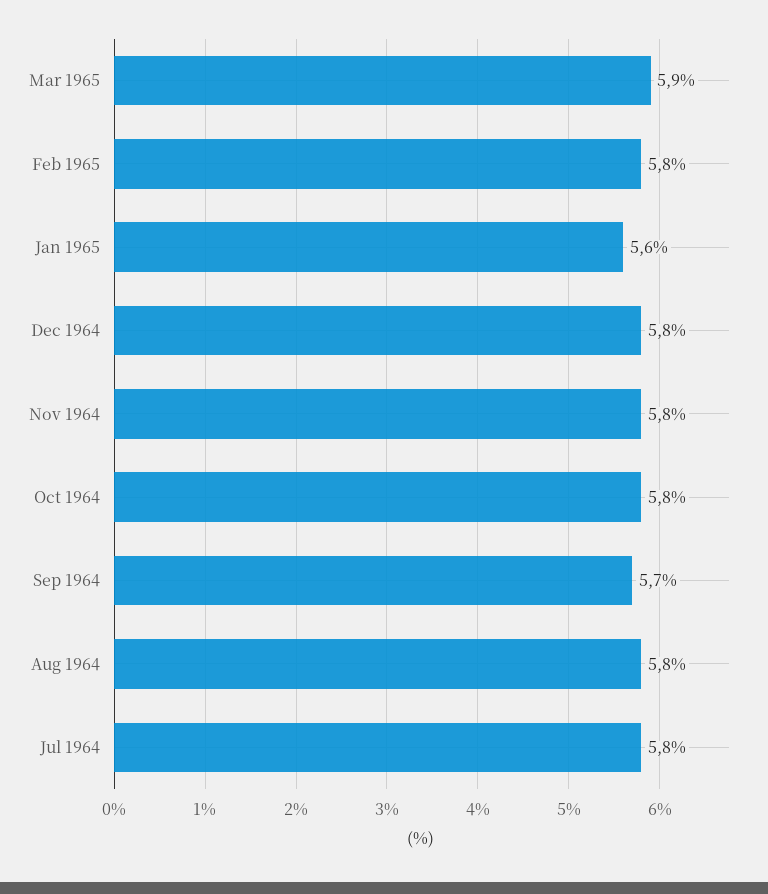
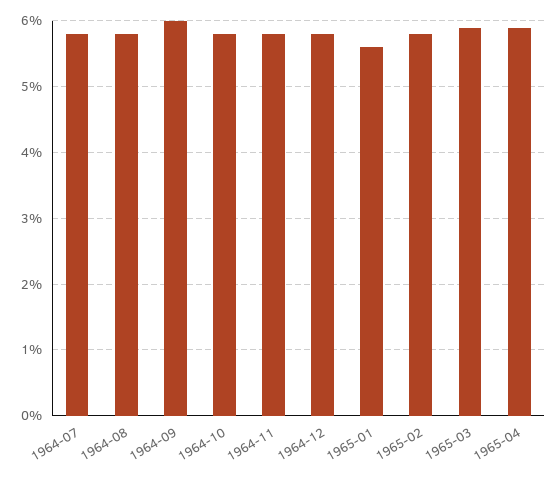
Sep 1964: 5.7 -> 6
1965-04: none -> 5.9

